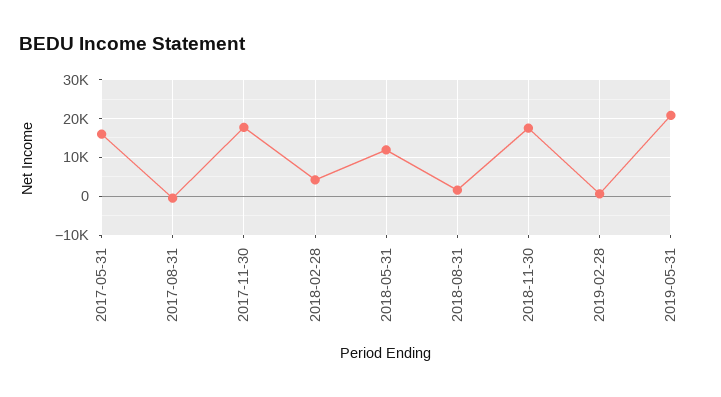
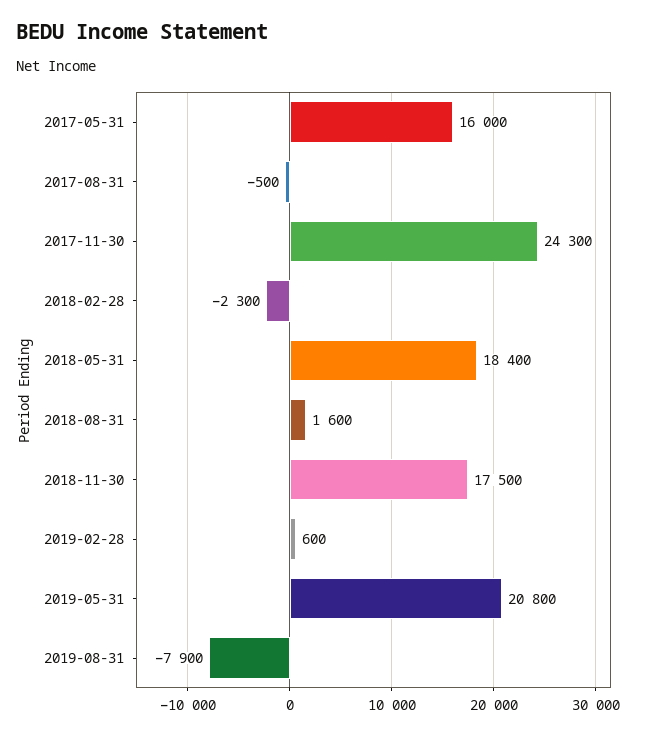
2017-11-30: 18000 -> 24300
2018-02-28: 4000 -> -2300
2018-05-31: 12000 -> 18400
2019-08-31: none -> -7900

